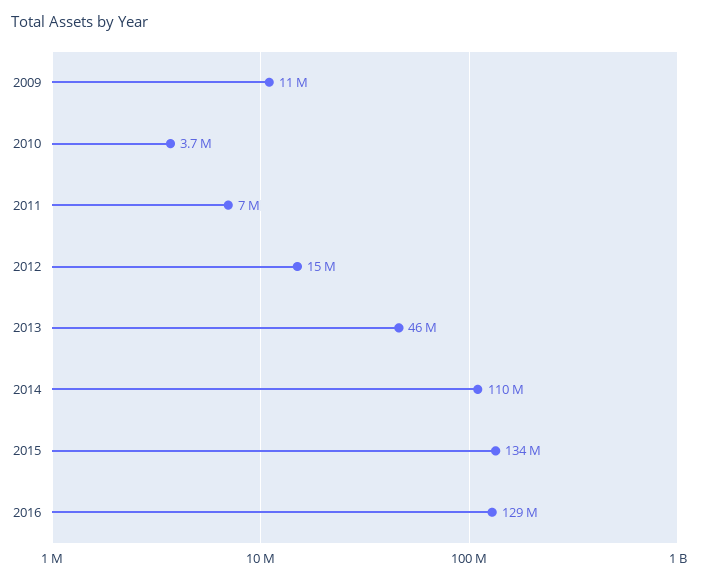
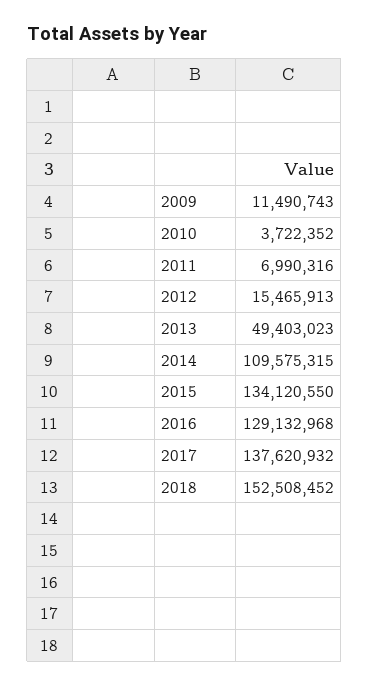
2013: 46000000 -> 49403023
2017: none -> 137620932
2018: none -> 152508452

